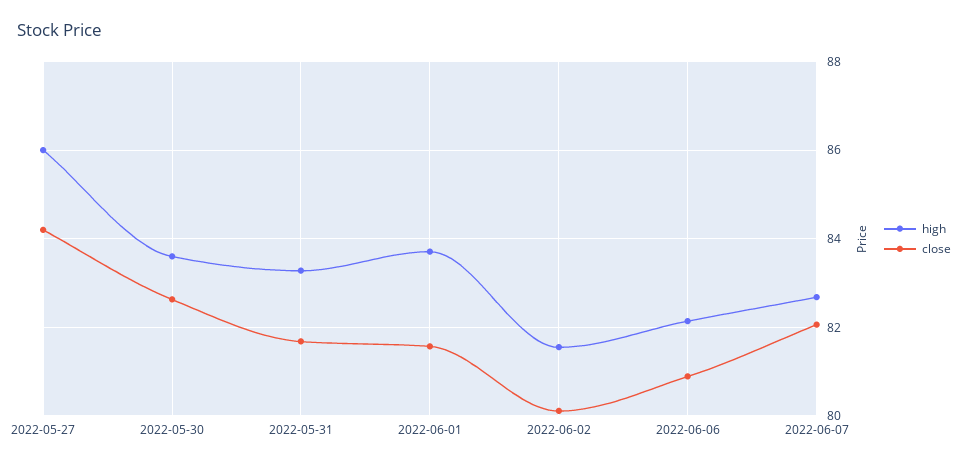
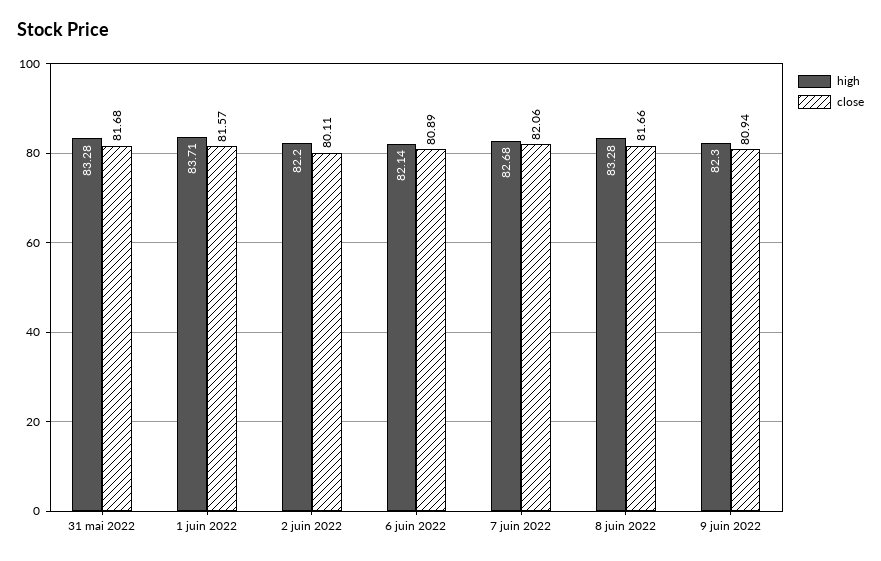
high, 2022-05-27: 86 -> none
close, 2022-05-27: 84.2 -> none
high, 2022-05-30: 83.6 -> none
close, 2022-05-30: 82.6 -> none
high, 2022-06-02: 81.6 -> 82.2
high, 8 juin 2022: none -> 83.28
close, 8 juin 2022: none -> 81.66
high, 9 juin 2022: none -> 82.3
close, 9 juin 2022: none -> 80.94

